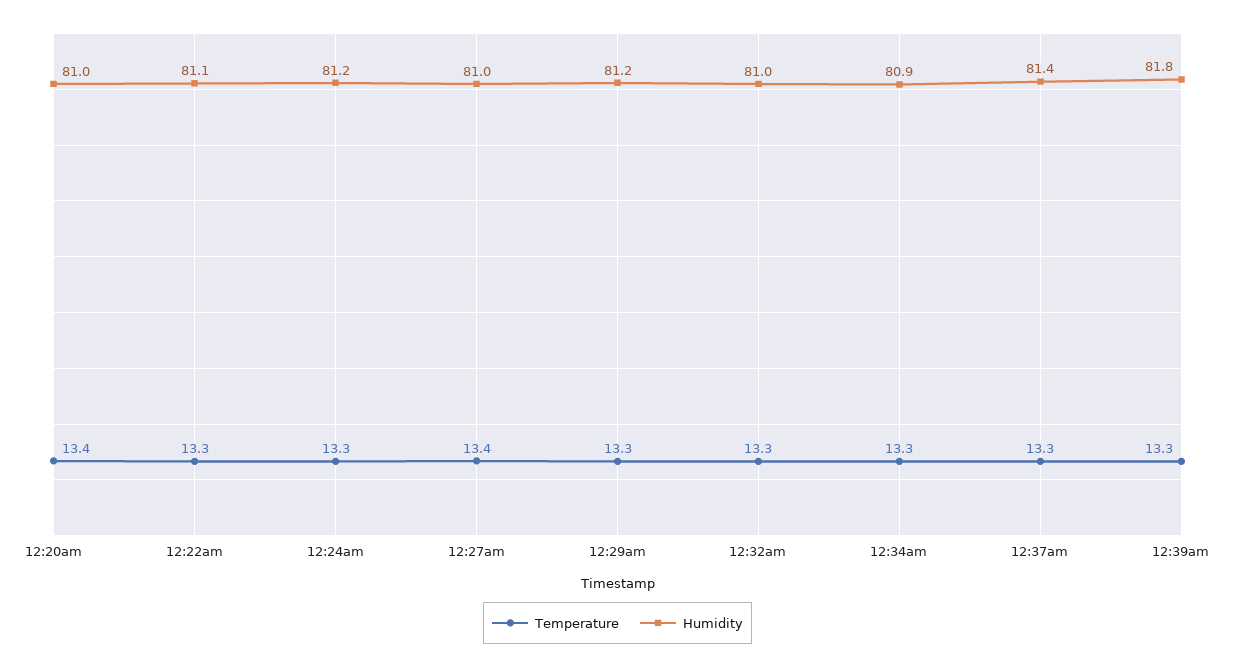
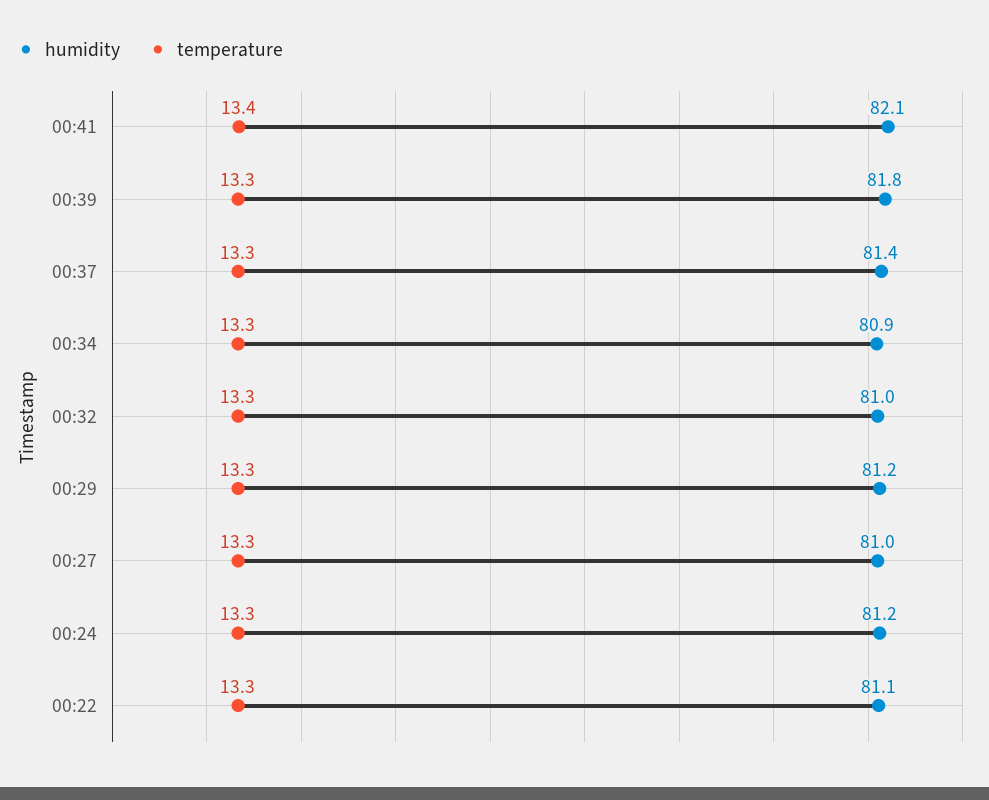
Temperature, 12:20am: 13.4 -> none
Humidity, 12:20am: 81 -> none
Temperature, 12:27am: 13.4 -> 13.3
Humidity, 00:41: none -> 82.1
Temperature, 00:41: none -> 13.4

